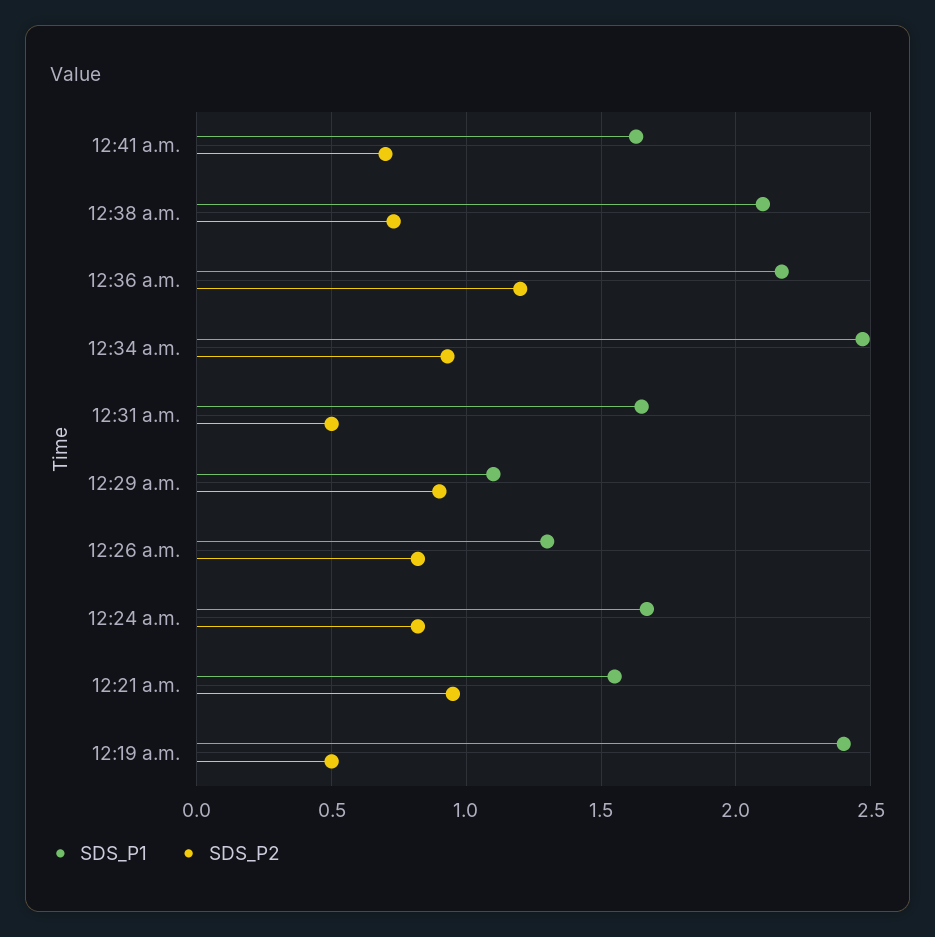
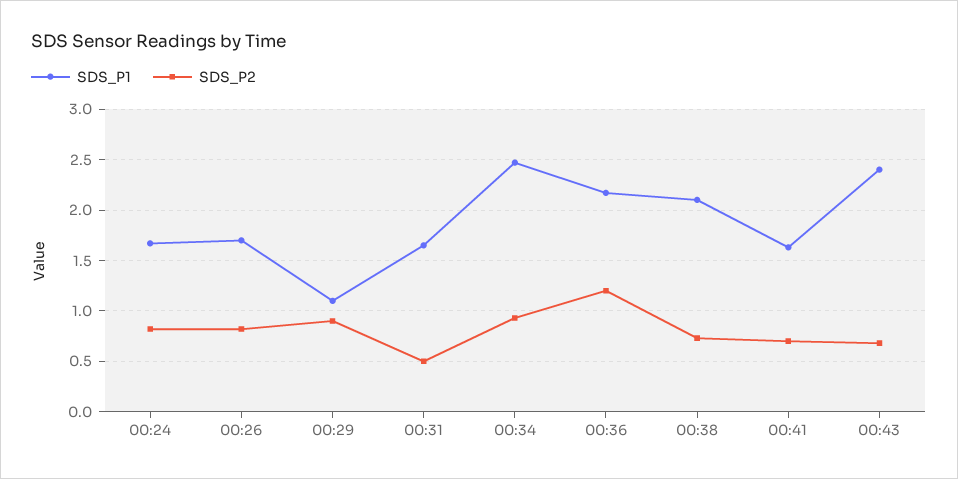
SDS_P1, 12:26 a.m.: 1.3 -> 1.7
SDS_P1, 12:21 a.m.: 1.55 -> none
SDS_P2, 12:21 a.m.: 0.95 -> none
SDS_P1, 12:19 a.m.: 2.4 -> none
SDS_P2, 12:19 a.m.: 0.5 -> none
SDS_P1, 00:43: none -> 2.4
SDS_P2, 00:43: none -> 0.7

